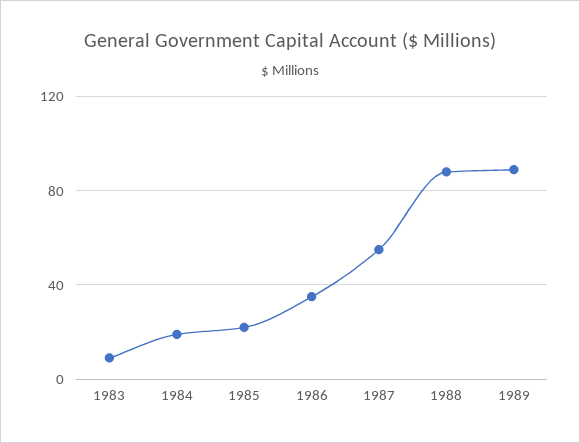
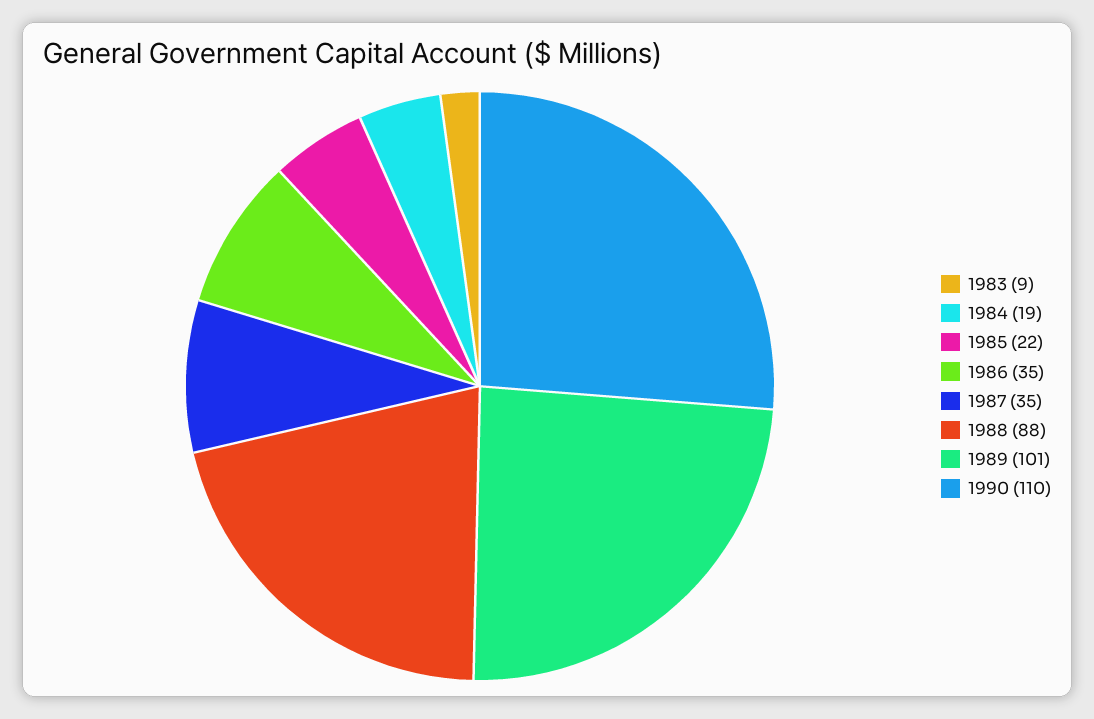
1987: 55 -> 35
1989: 90 -> 101
1990: none -> 110

